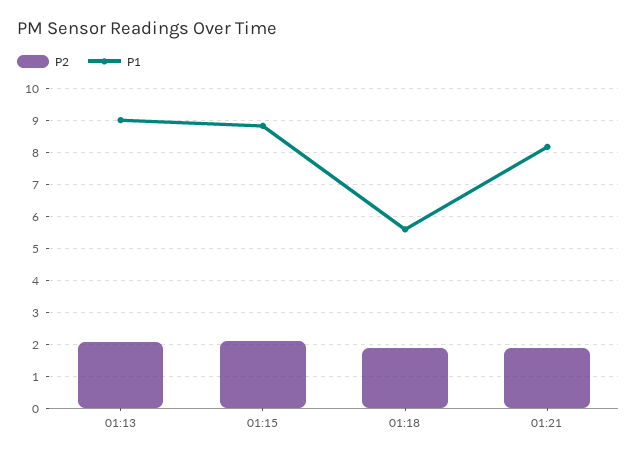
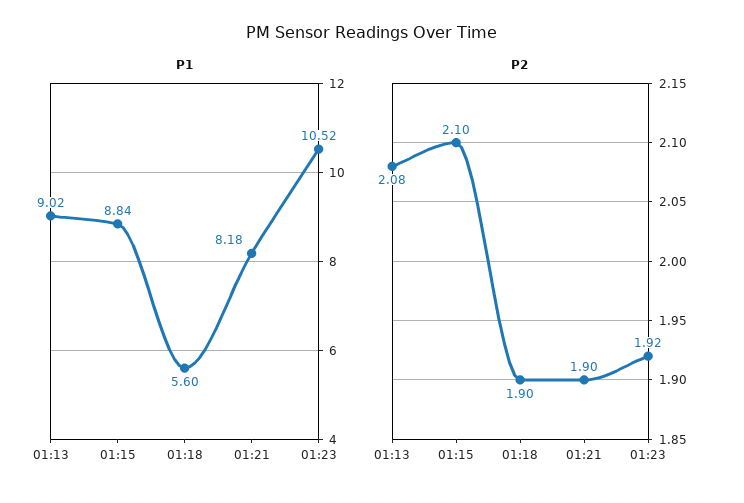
P1, 01:23: none -> 10.52
P2, 01:23: none -> 1.92

